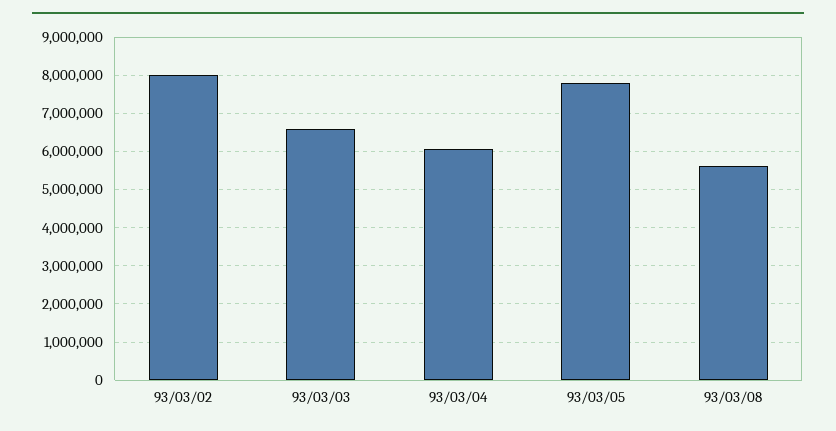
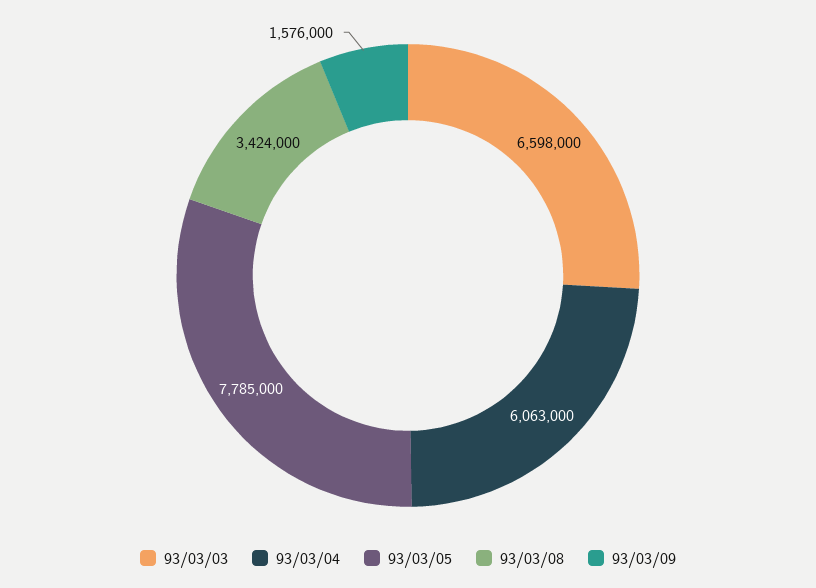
93/03/02: 8000000 -> none
93/03/08: 5600000 -> 3424000
93/03/09: none -> 1576000

